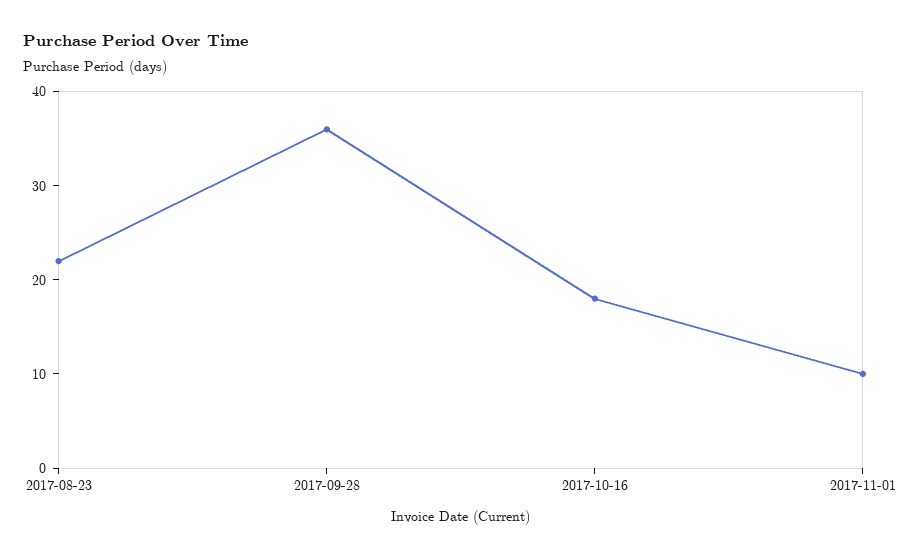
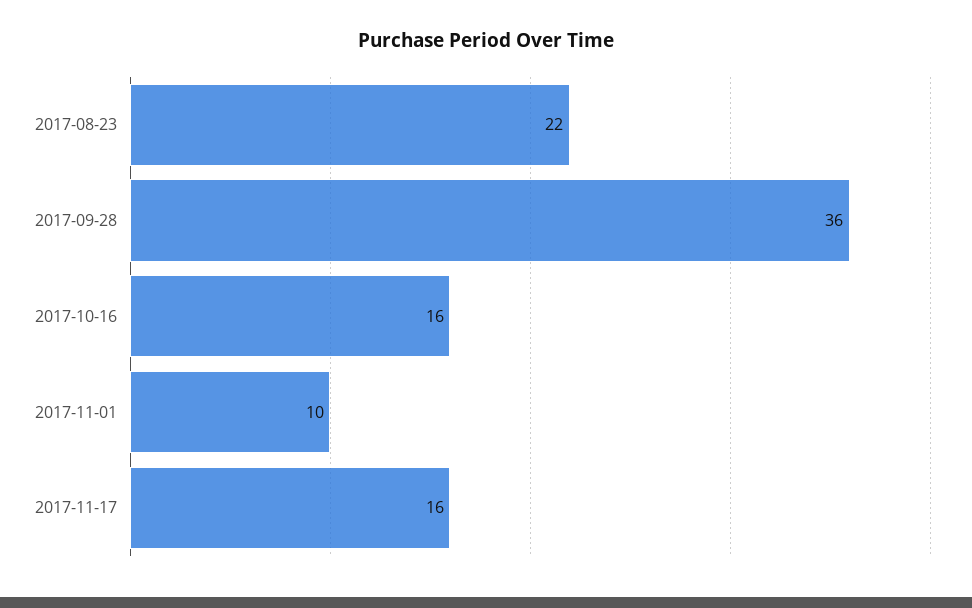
2017-10-16: 18 -> 16
2017-11-17: none -> 16

